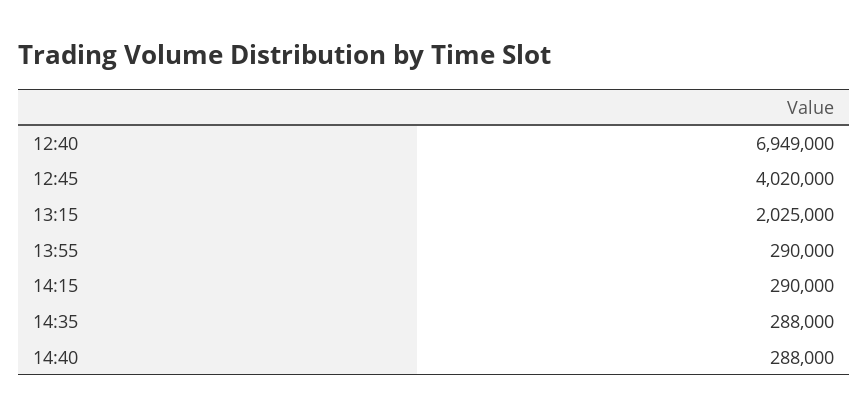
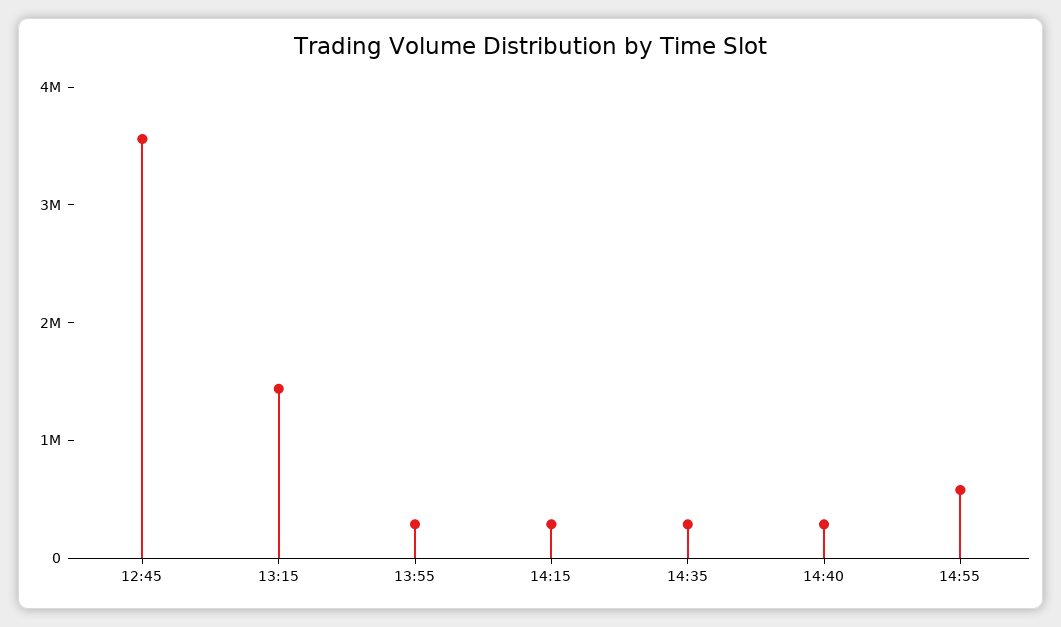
12:40: 6949000 -> none
12:45: 4020000 -> 3600000
13:15: 2025000 -> 1400000
14:55: none -> 600000

